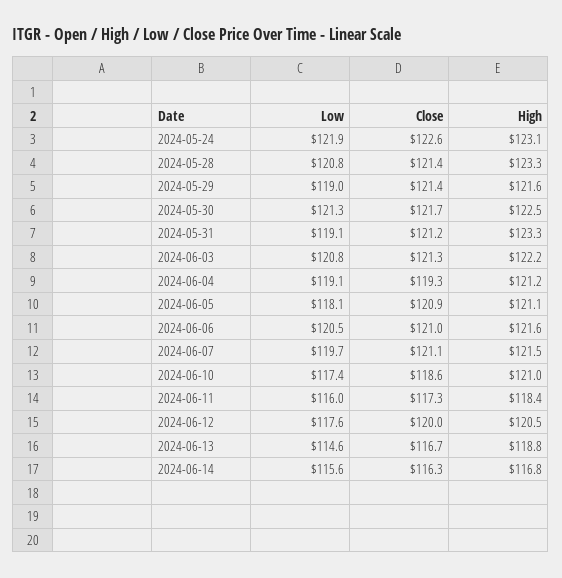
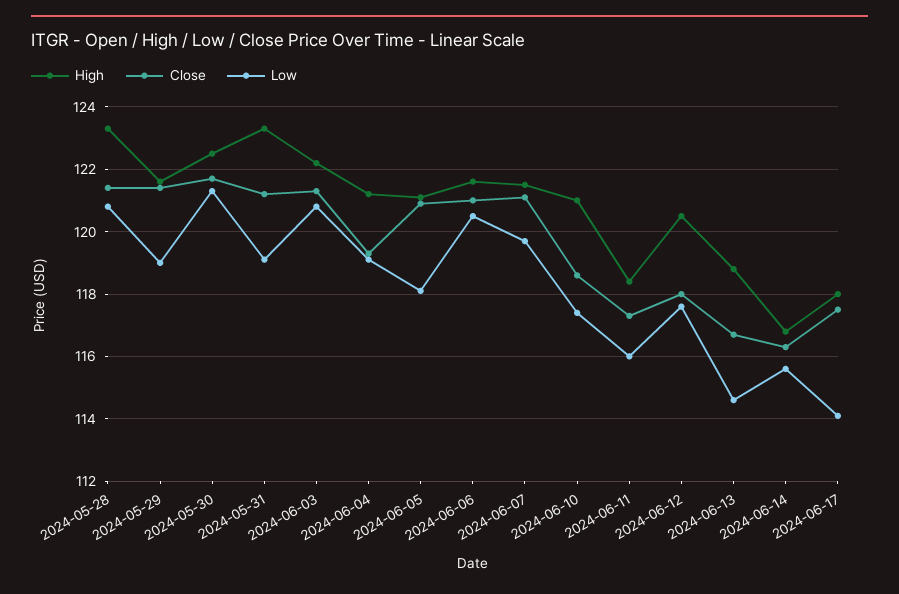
Low, 2024-05-24: 121.9 -> none
Close, 2024-05-24: 122.6 -> none
High, 2024-05-24: 123.1 -> none
Close, 2024-06-12: 120 -> 118
High, 2024-06-17: none -> 118
Close, 2024-06-17: none -> 117.5
Low, 2024-06-17: none -> 114

